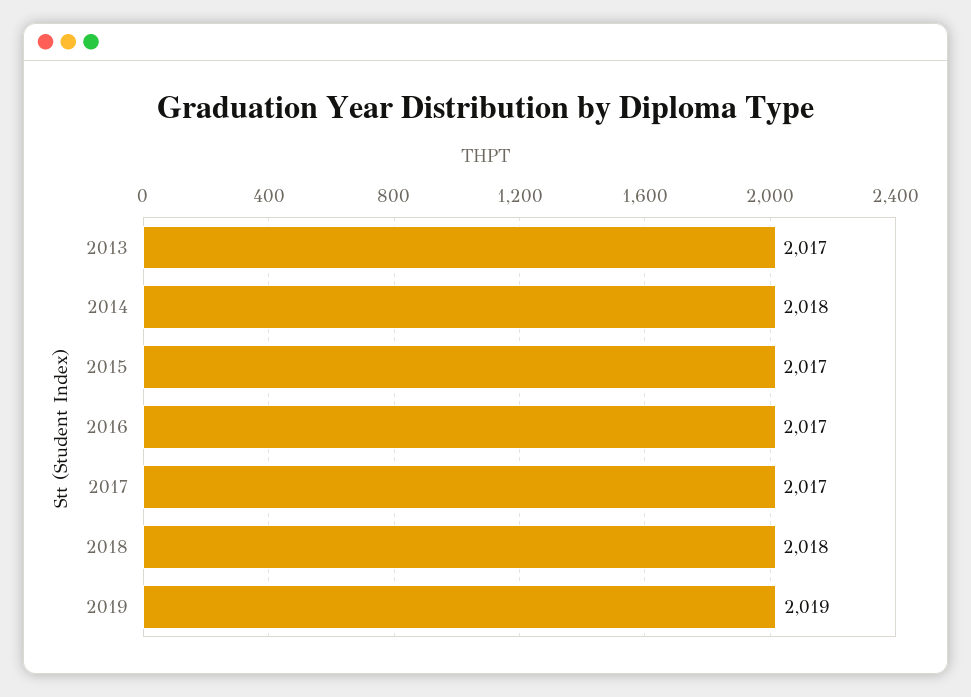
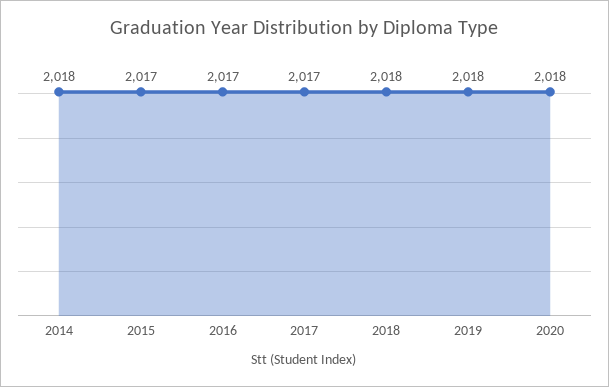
2013: 2017 -> none
2019: 2019 -> 2018
2020: none -> 2018

